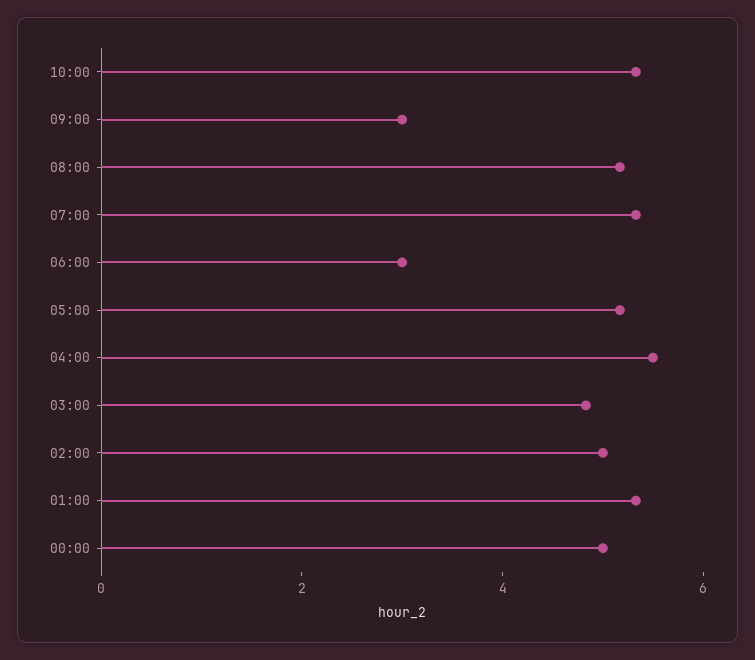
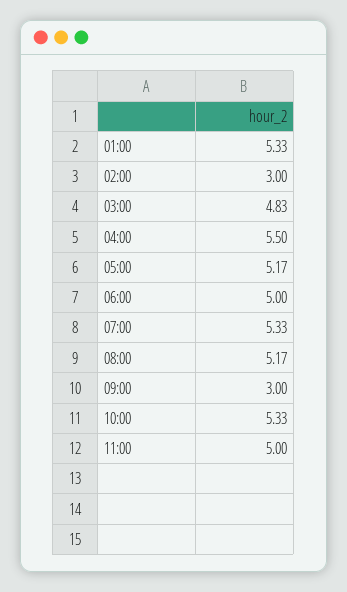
06:00: 3 -> 5
02:00: 5 -> 3
00:00: 5 -> none
11:00: none -> 5

